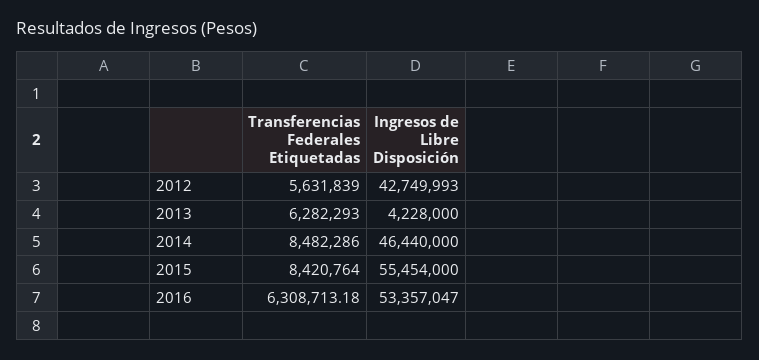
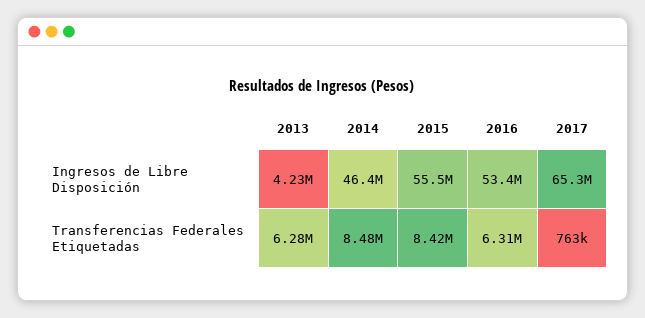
Transferencias Federales Etiquetadas, 2012: 5631839 -> none
Ingresos de Libre Disposición, 2012: 42749993 -> none
Ingresos de Libre Disposición, 2017: none -> 65300000
Transferencias Federales Etiquetadas, 2017: none -> 763000

